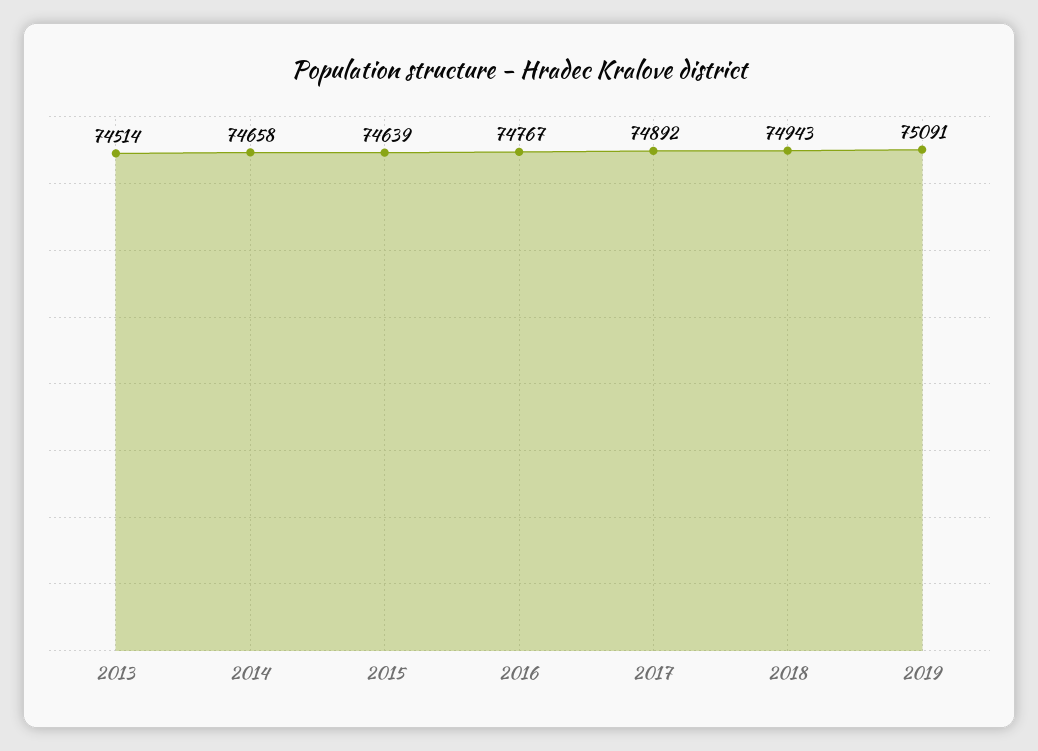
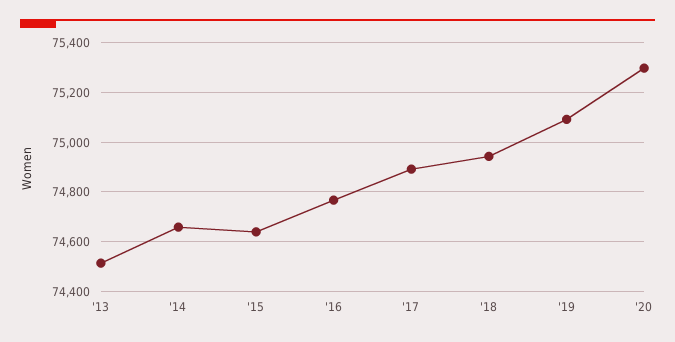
'20: none -> 75300

